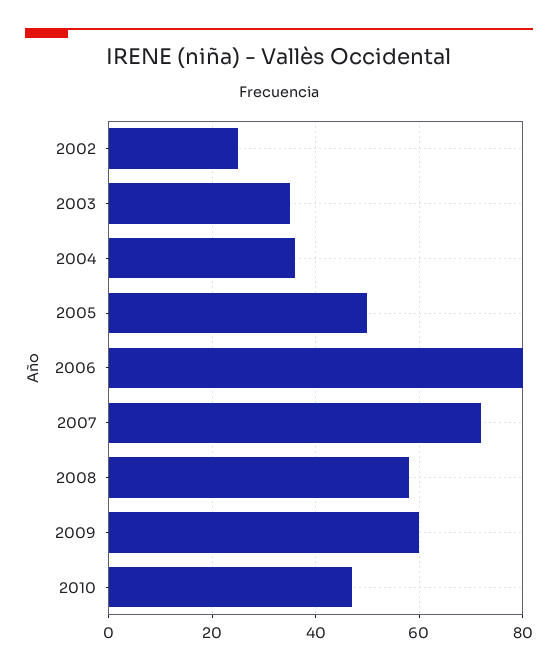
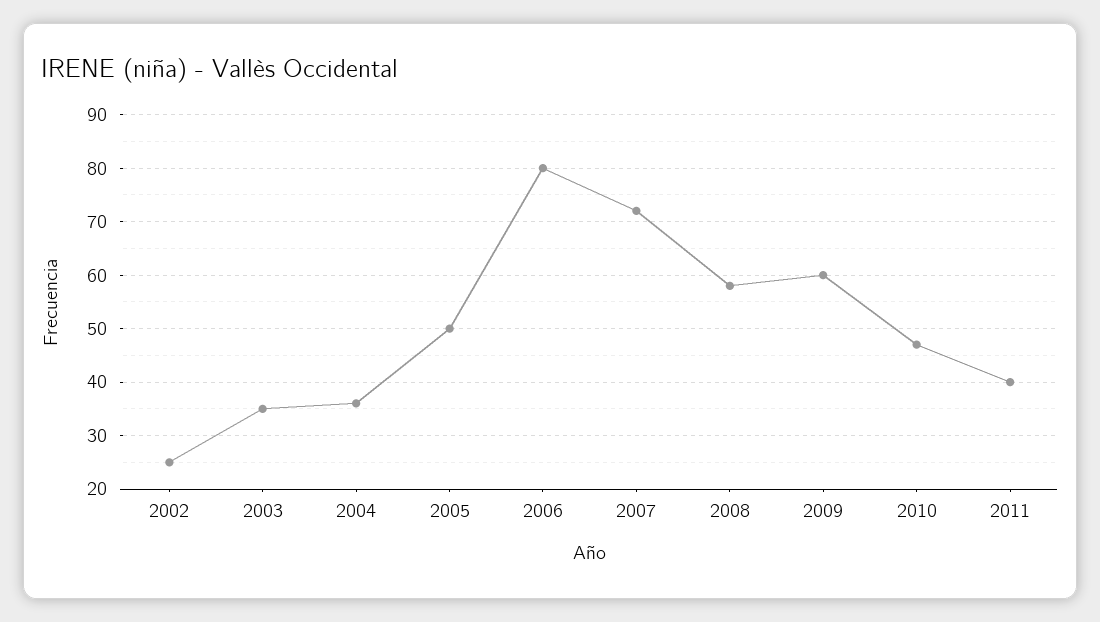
2011: none -> 40

